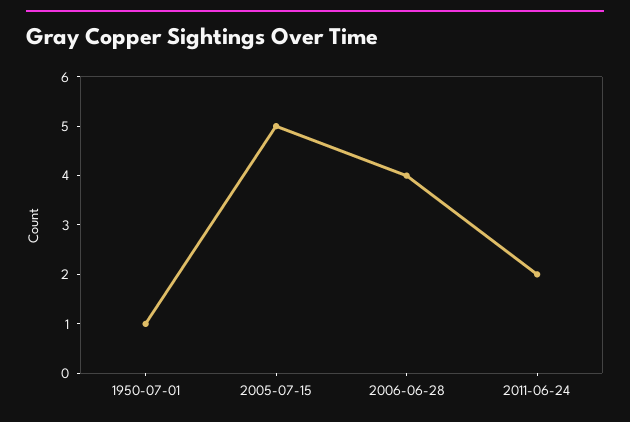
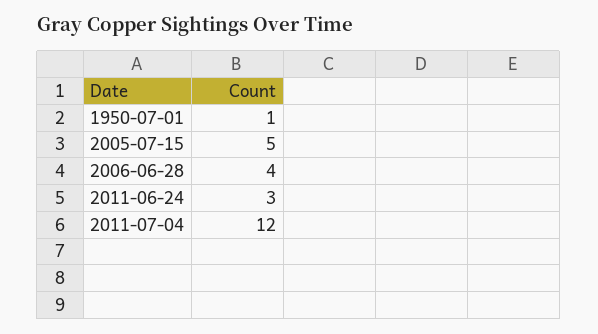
2011-06-24: 2 -> 3
2011-07-04: none -> 12

